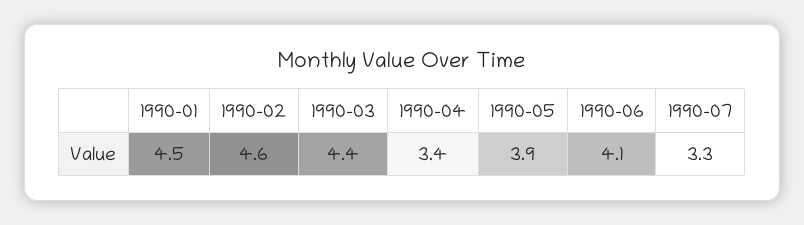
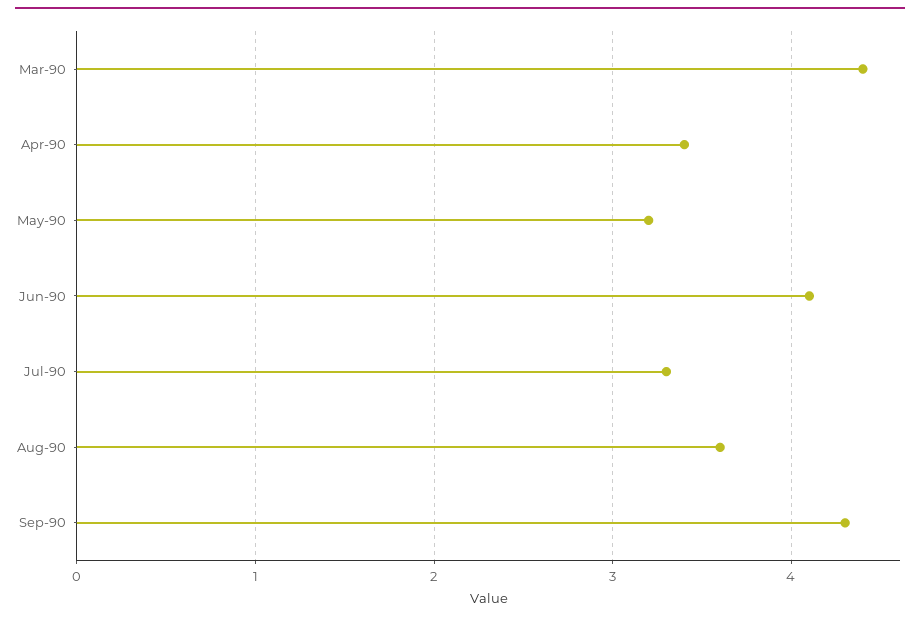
1990-01: 4.5 -> none
1990-02: 4.6 -> none
1990-05: 3.9 -> 3.2
Aug-90: none -> 3.6
Sep-90: none -> 4.3

